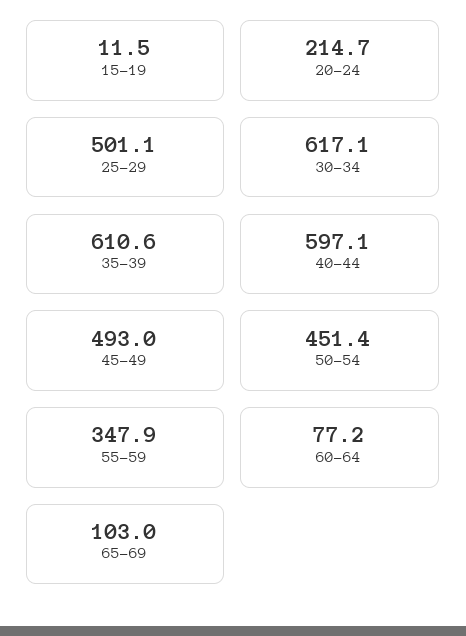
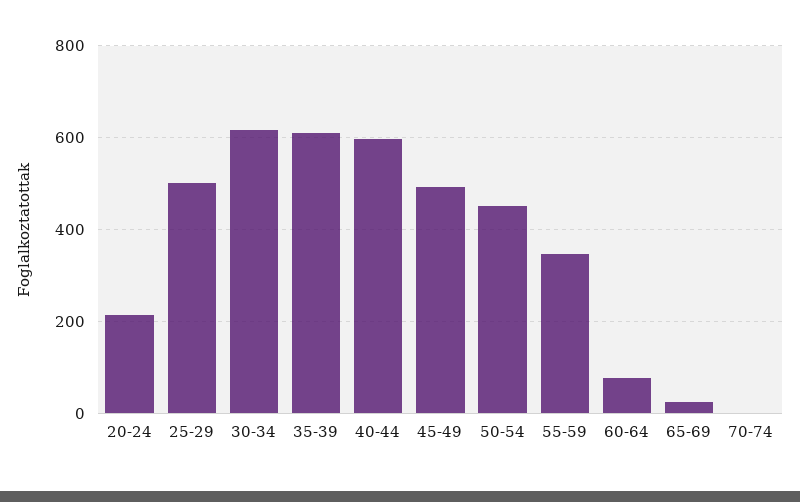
15-19: 11.5 -> none
65-69: 103 -> 20
70-74: none -> 0

